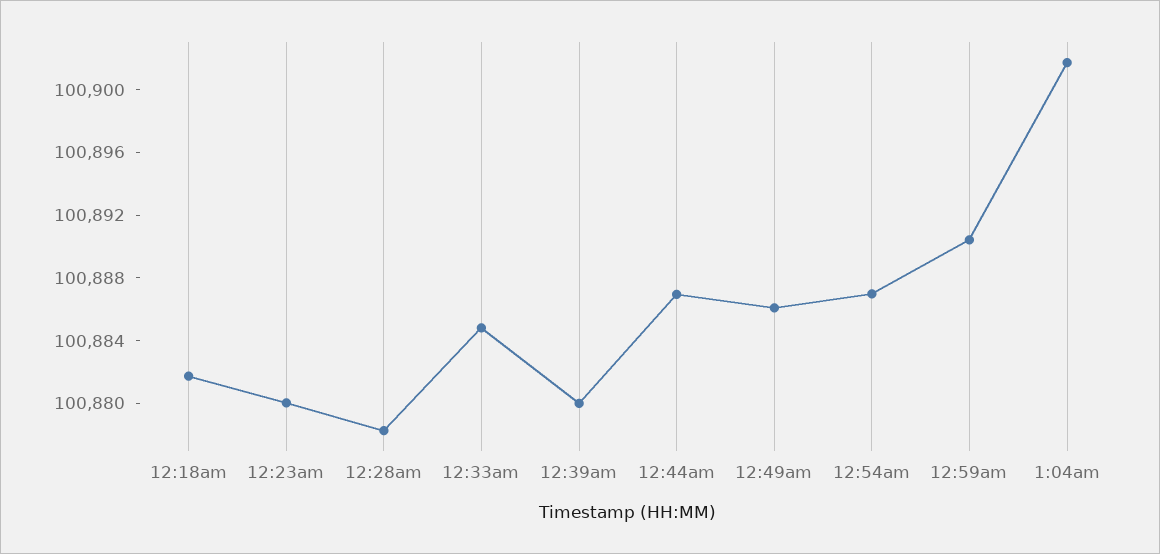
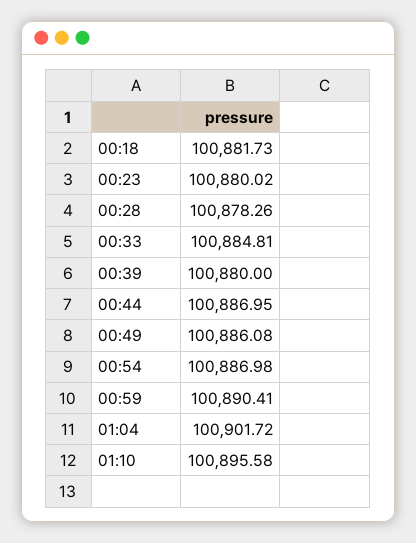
01:10: none -> 100895.58

